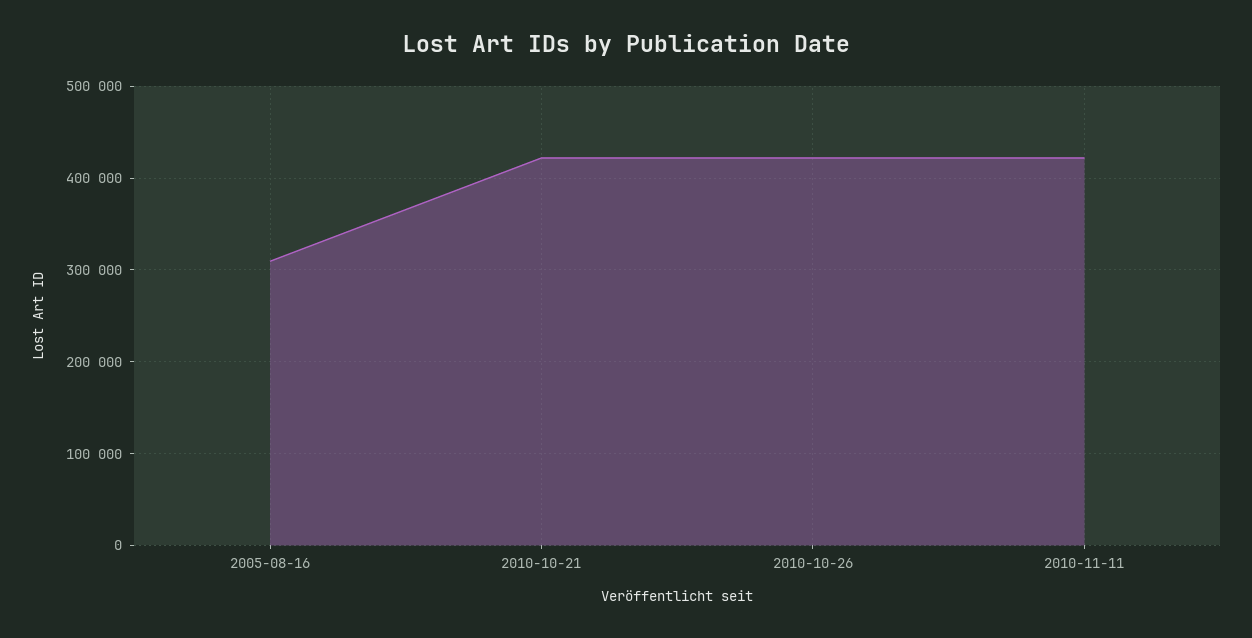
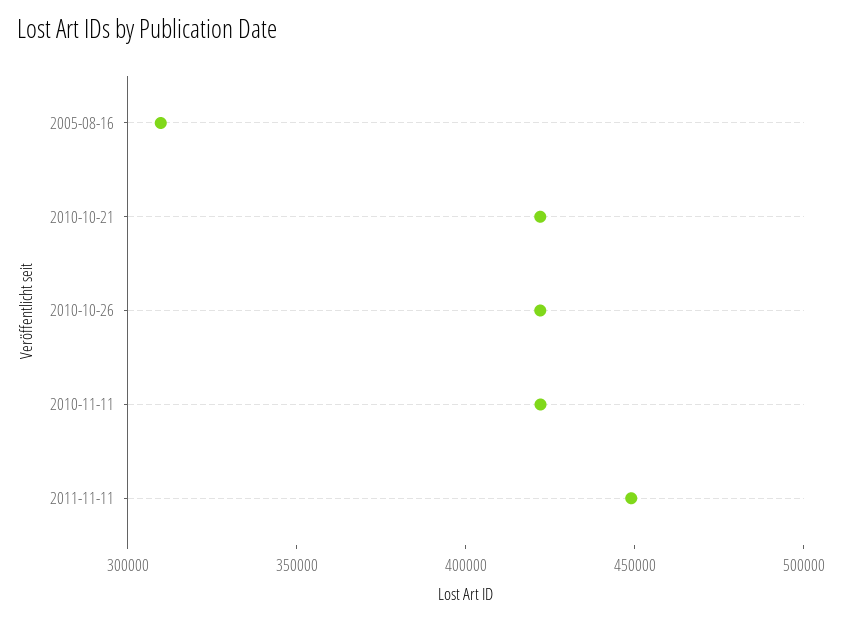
2011-11-11: none -> 450000

